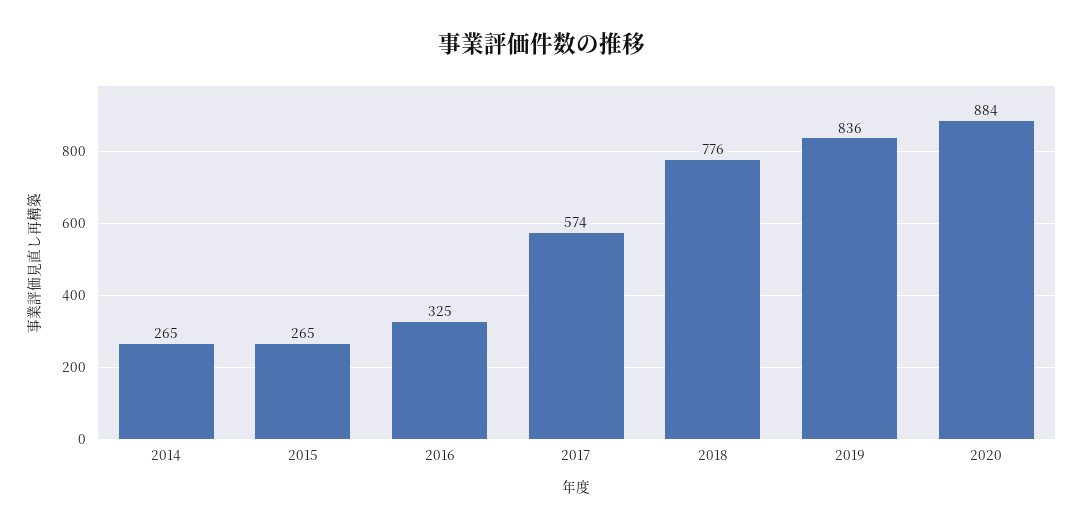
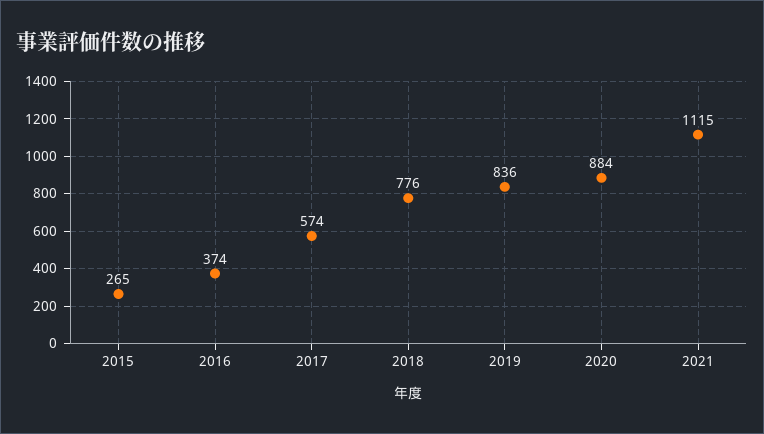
2014: 265 -> none
2016: 325 -> 374
2021: none -> 1115

